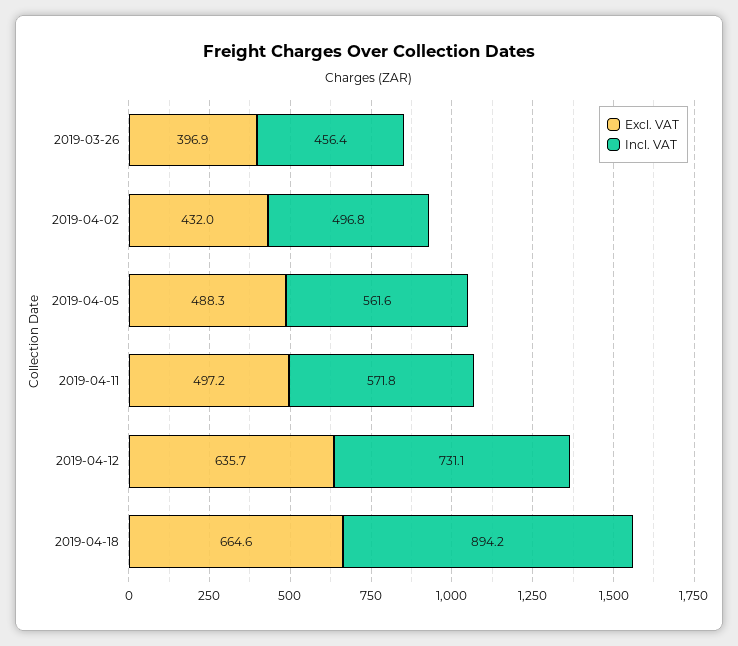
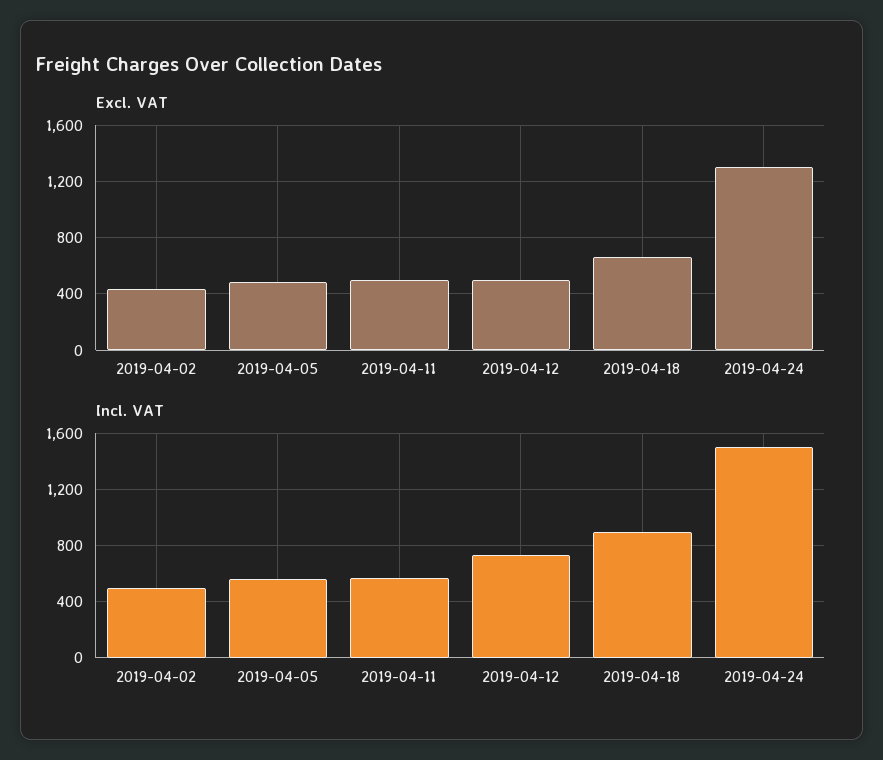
Excl. VAT, 2019-03-26: 396.9 -> none
Incl. VAT, 2019-03-26: 456.4 -> none
Excl. VAT, 2019-04-12: 635.7 -> 500
Excl. VAT, 2019-04-24: none -> 1300
Incl. VAT, 2019-04-24: none -> 1500

